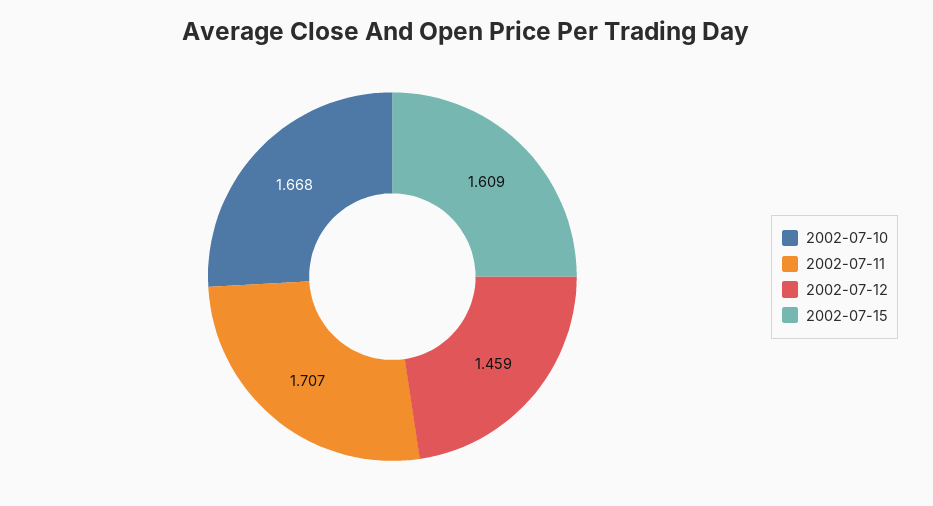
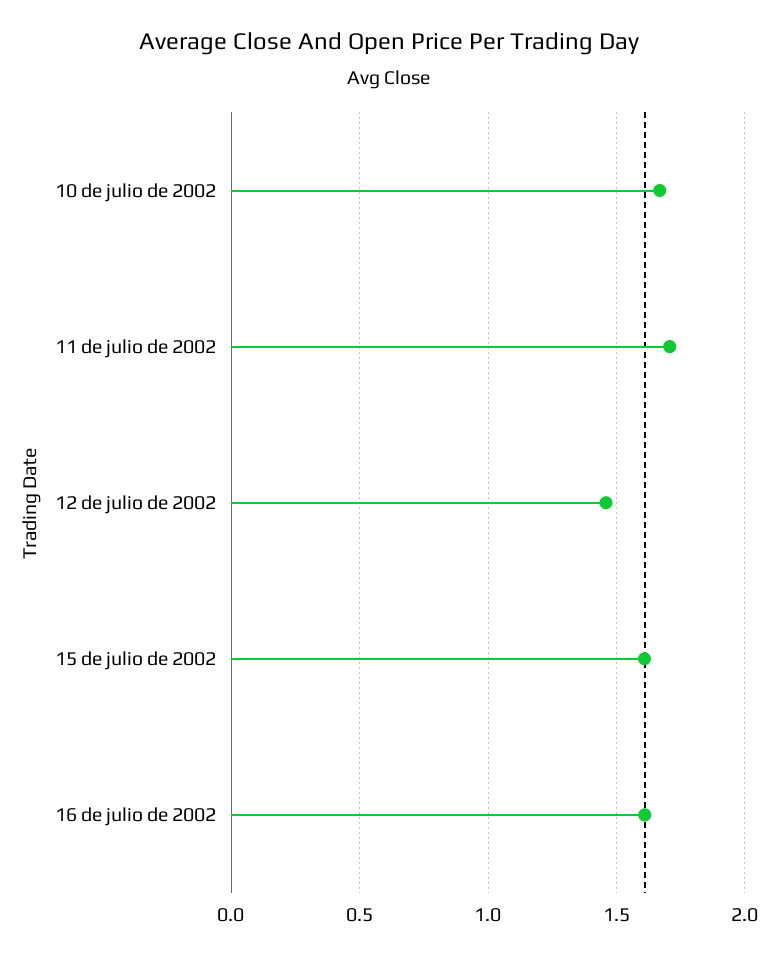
16 de julio de 2002: none -> 1.6

